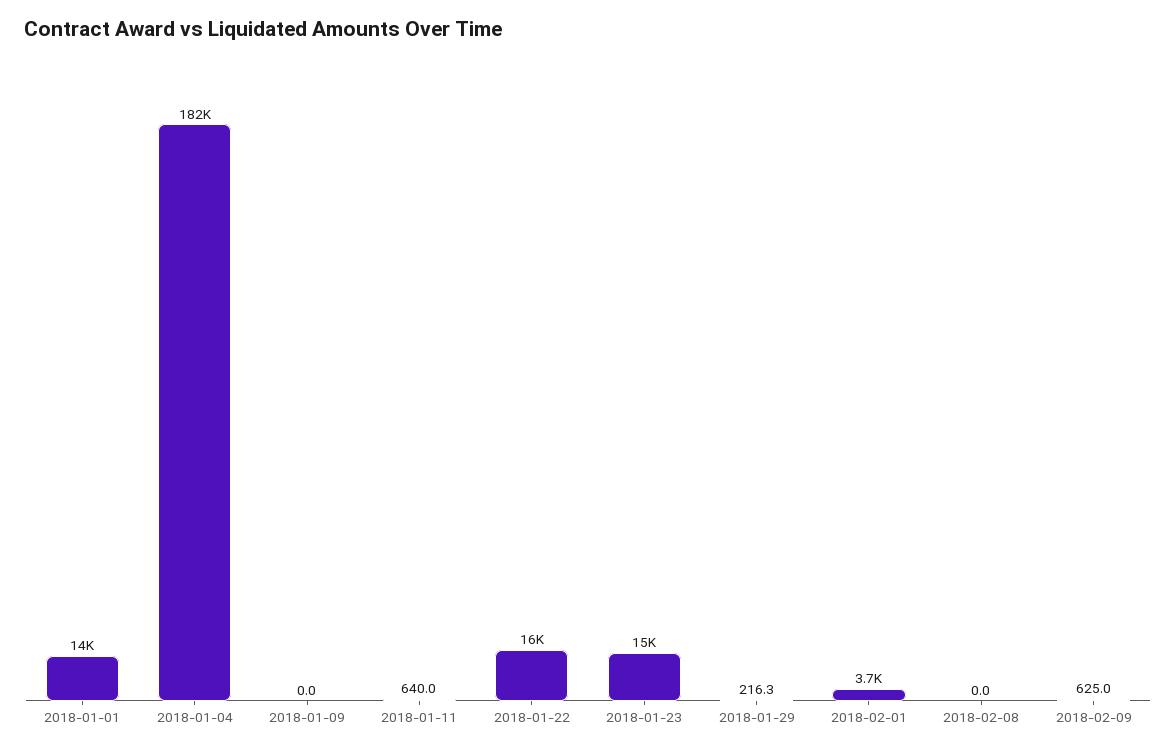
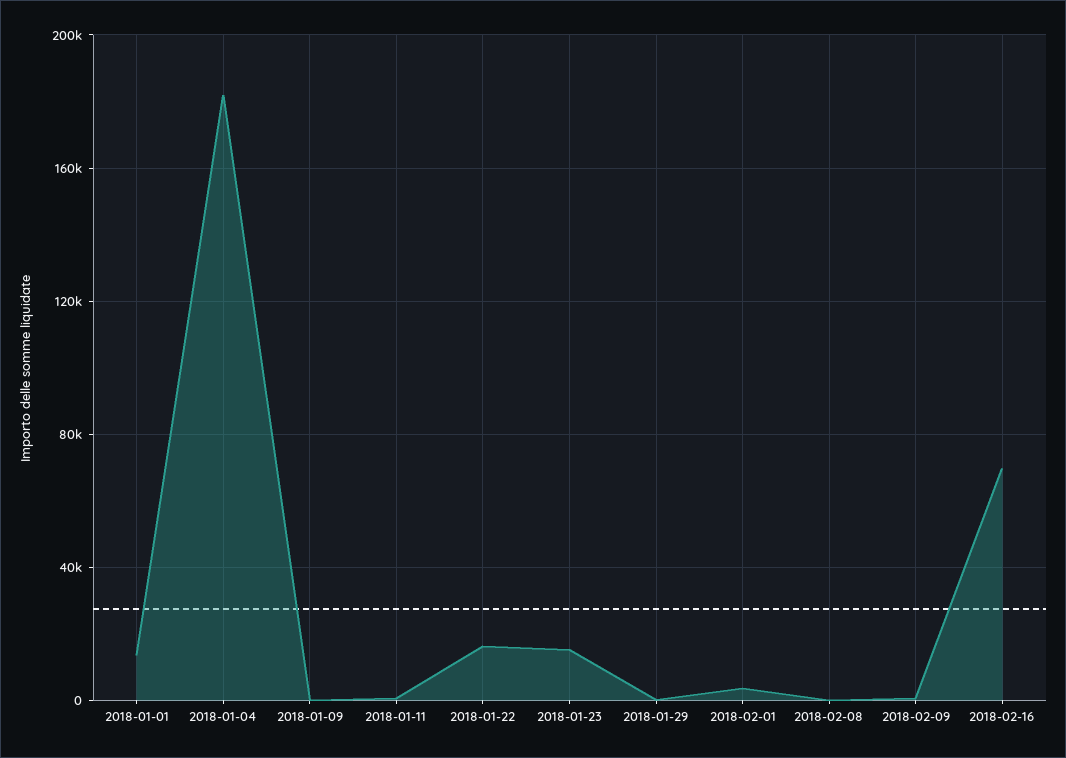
2018-02-16: none -> 70000

